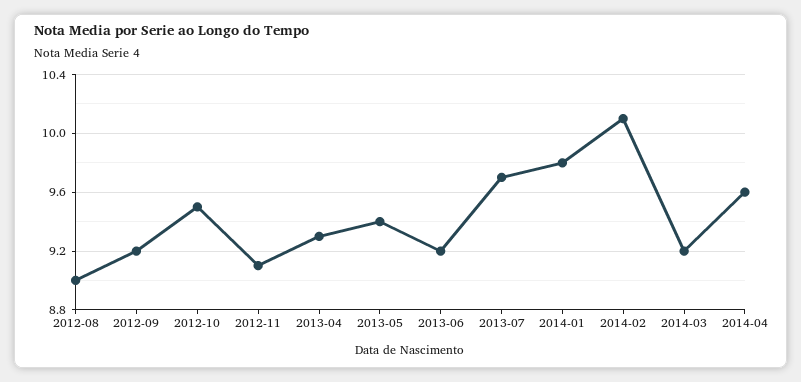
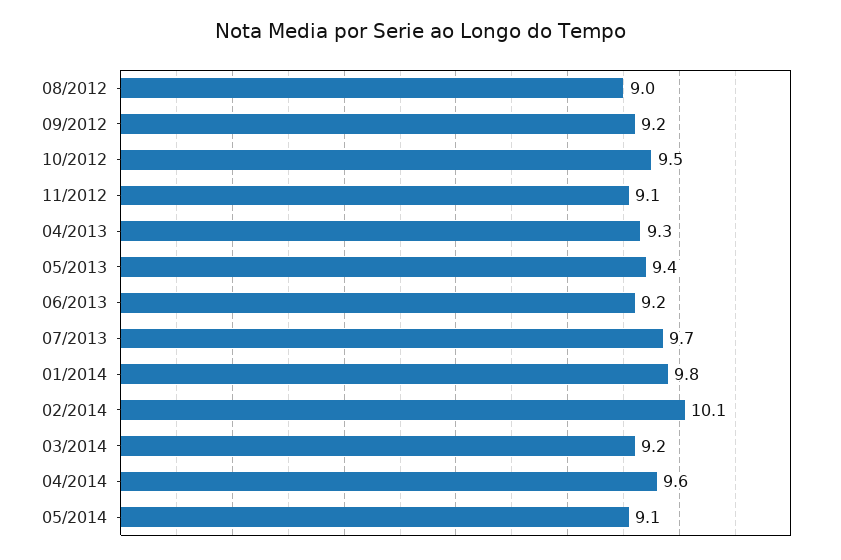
05/2014: none -> 9.1

